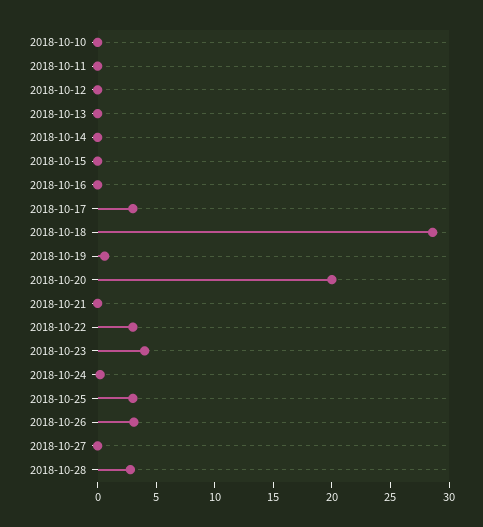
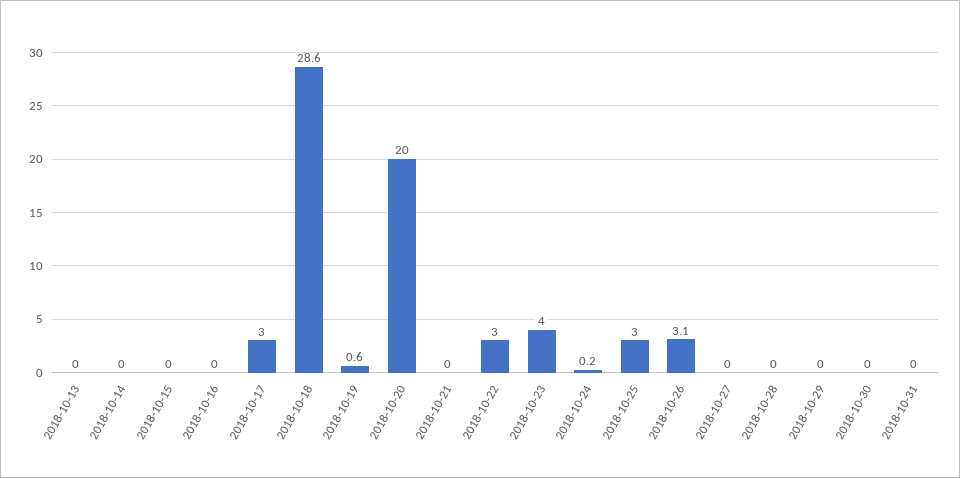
2018-10-10: 0 -> none
2018-10-11: 0 -> none
2018-10-12: 0 -> none
2018-10-28: 3 -> 0
2018-10-29: none -> 0
2018-10-30: none -> 0
2018-10-31: none -> 0

